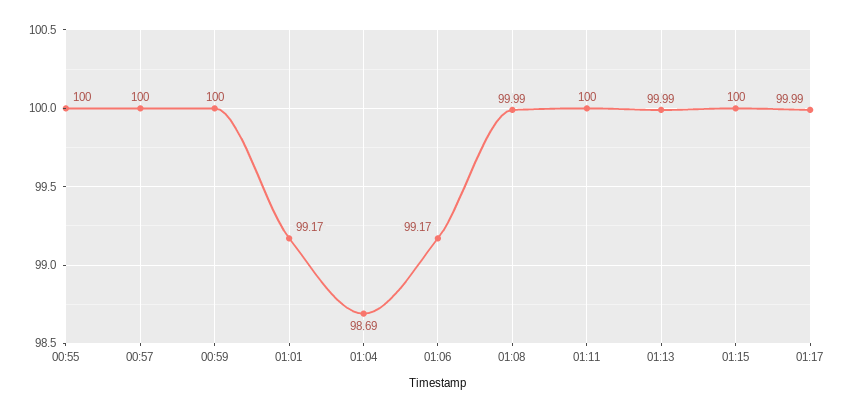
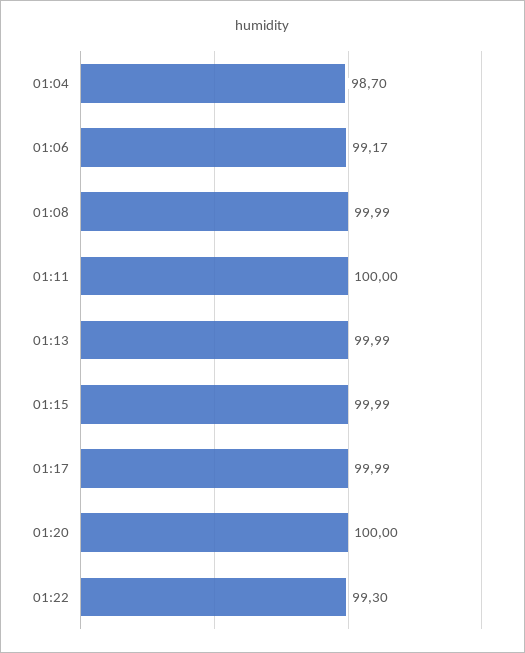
00:55: 100 -> none
00:57: 100 -> none
00:59: 100 -> none
01:01: 99.17 -> none
01:04: 98.69 -> 98.7
01:15: 100 -> 99.99
01:20: none -> 100
01:22: none -> 99.3

